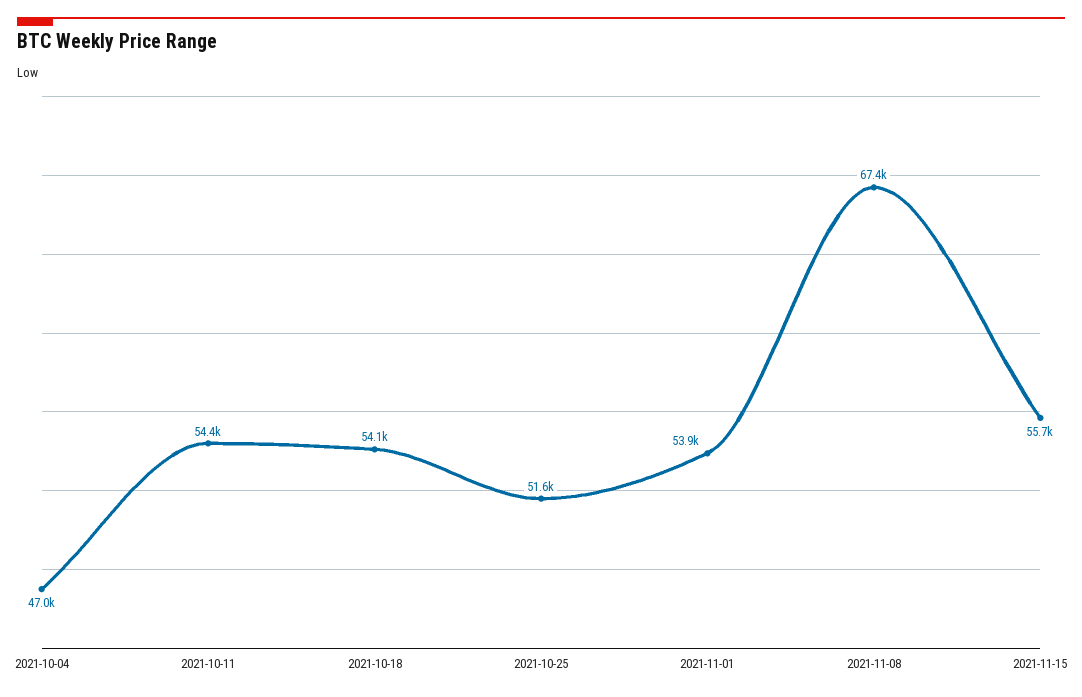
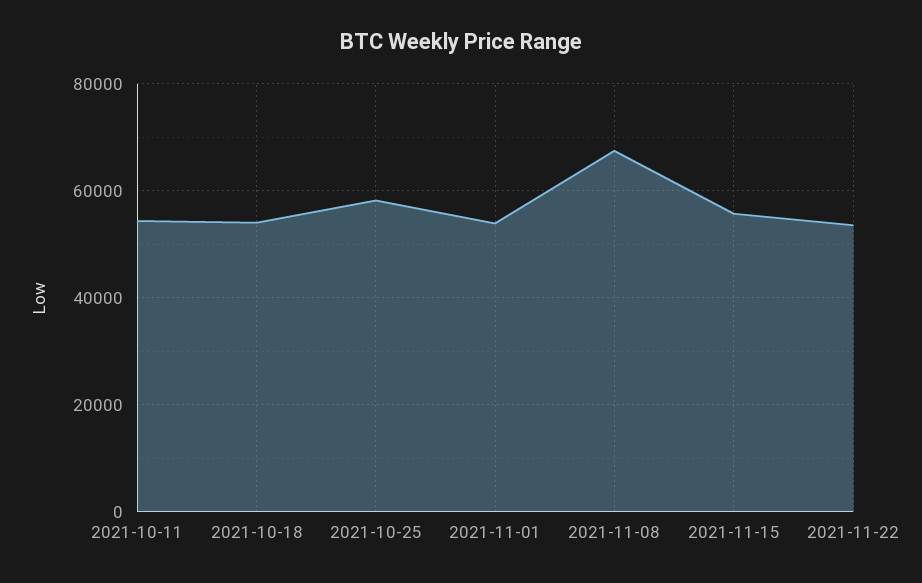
2021-10-04: 47000 -> none
2021-10-25: 51600 -> 58000
2021-11-22: none -> 54000

